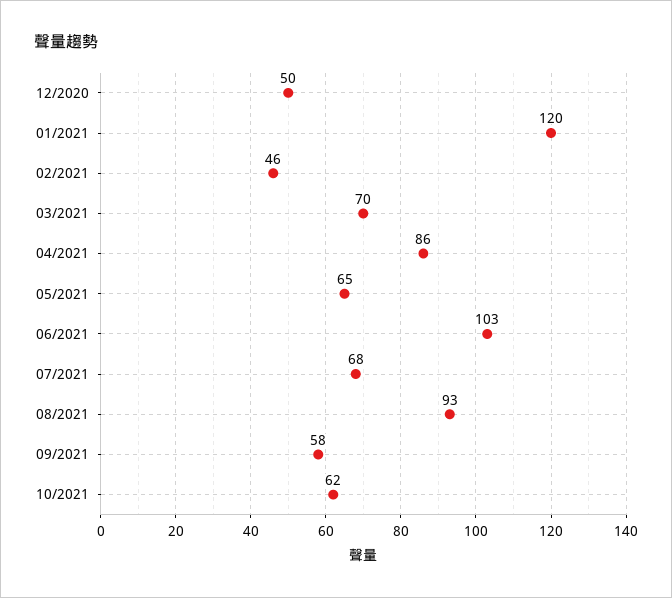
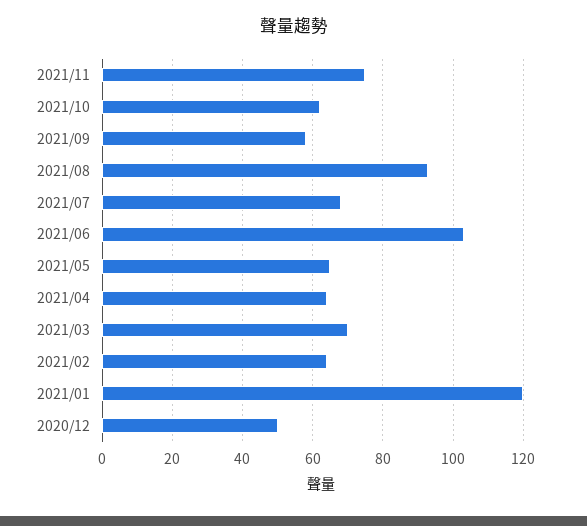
02/2021: 46 -> 65
04/2021: 86 -> 65
2021/11: none -> 75

